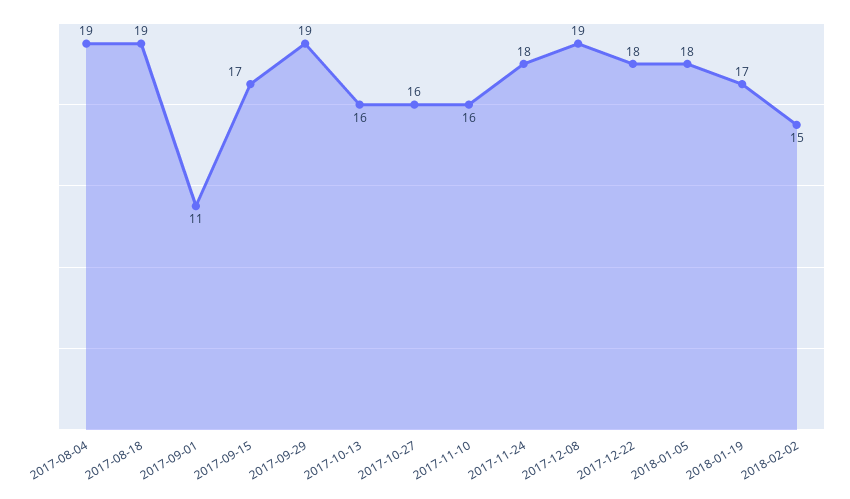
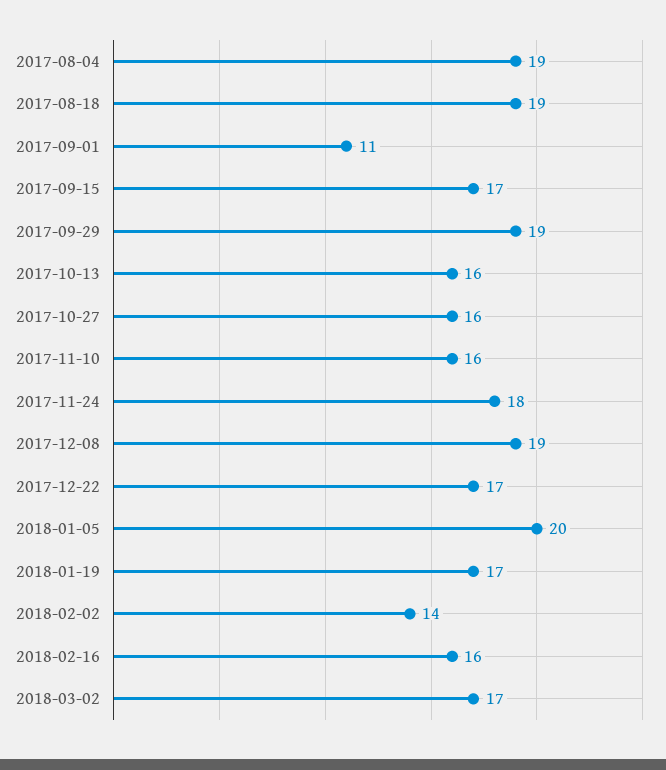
2017-12-22: 18 -> 17
2018-01-05: 18 -> 20
2018-02-02: 15 -> 14
2018-02-16: none -> 16
2018-03-02: none -> 17

